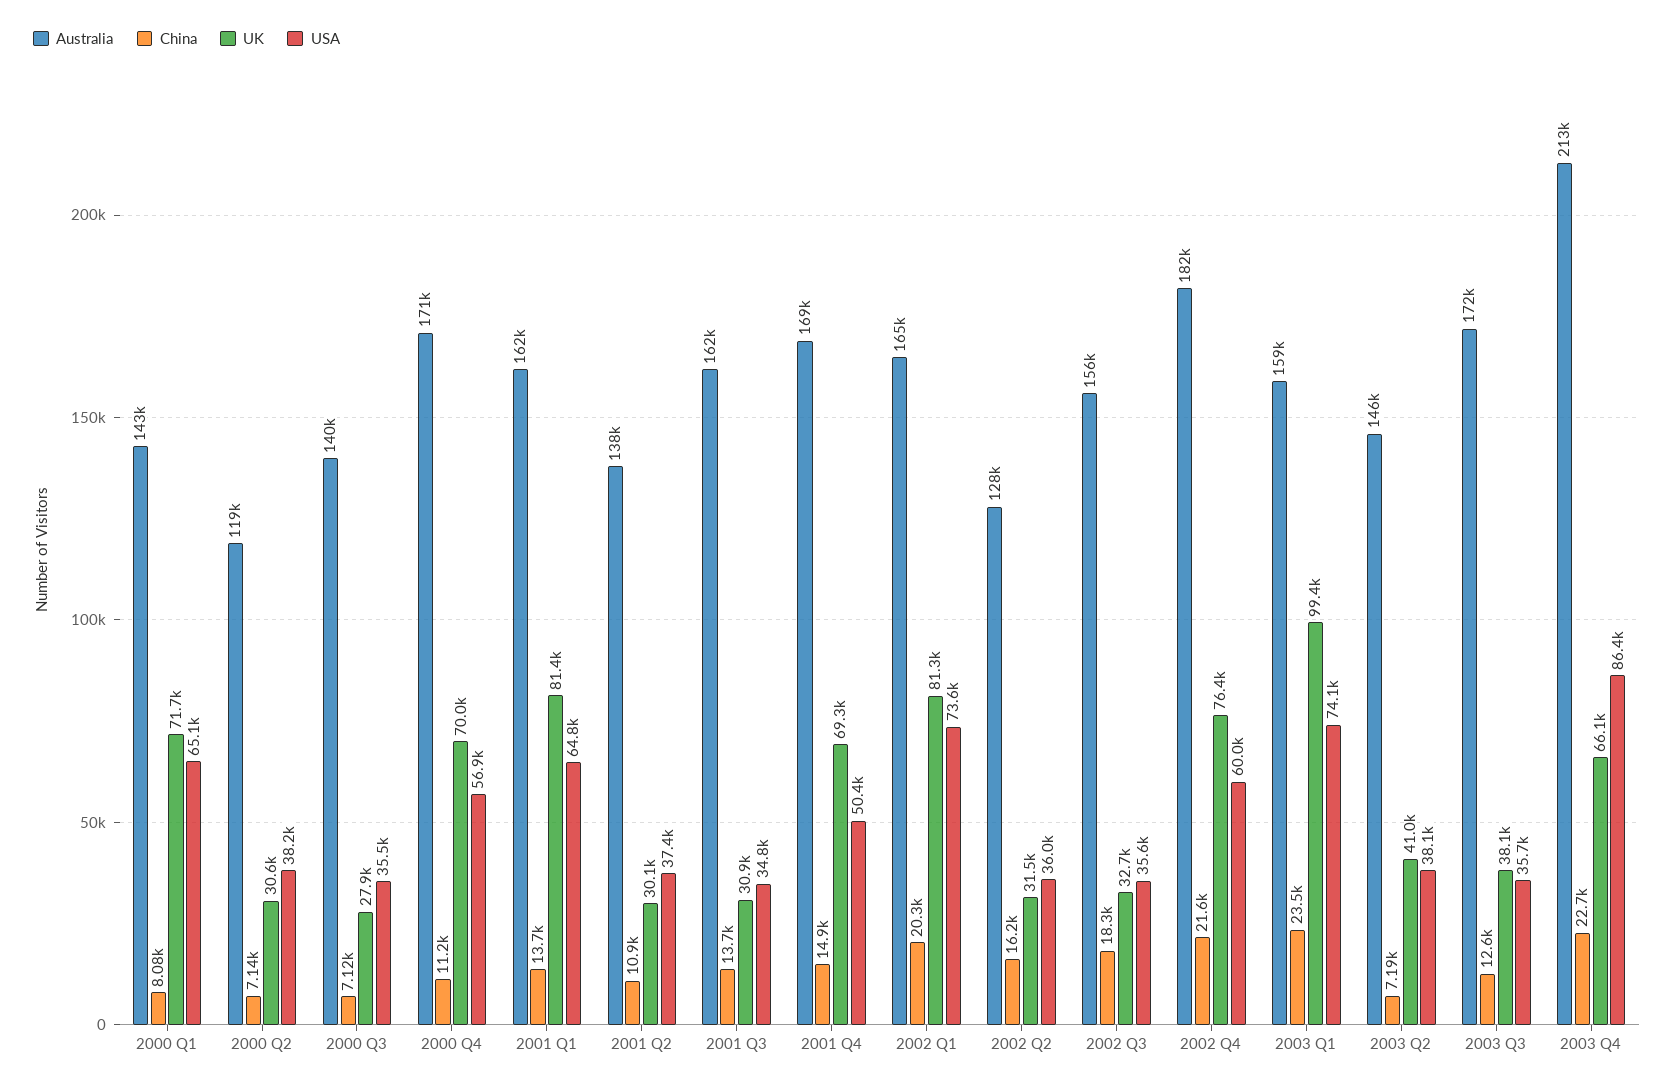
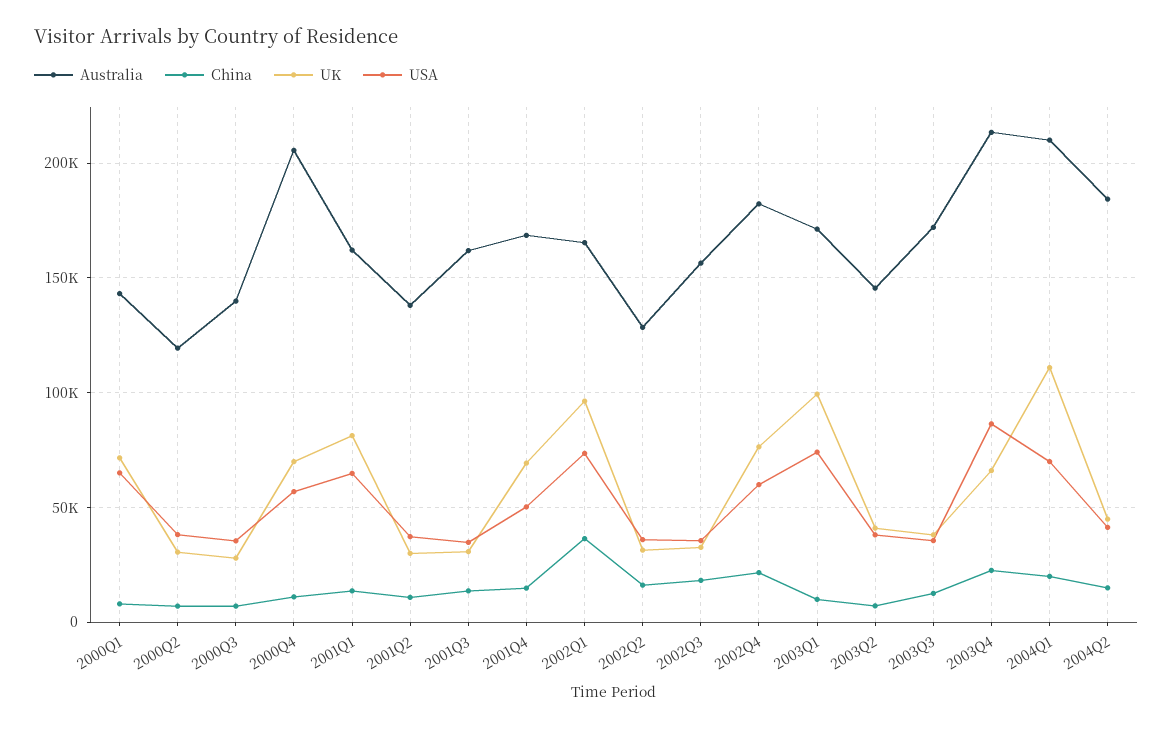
Australia, 2000 Q4: 171000 -> 205000
China, 2002 Q1: 20300 -> 35000
UK, 2002 Q1: 81300 -> 95000
Australia, 2003 Q1: 159000 -> 170000
China, 2003 Q1: 23500 -> 10000
Australia, 2004Q1: none -> 210000
China, 2004Q1: none -> 20000
UK, 2004Q1: none -> 110000
USA, 2004Q1: none -> 70000
Australia, 2004Q2: none -> 185000
China, 2004Q2: none -> 15000
UK, 2004Q2: none -> 45000
USA, 2004Q2: none -> 40000

